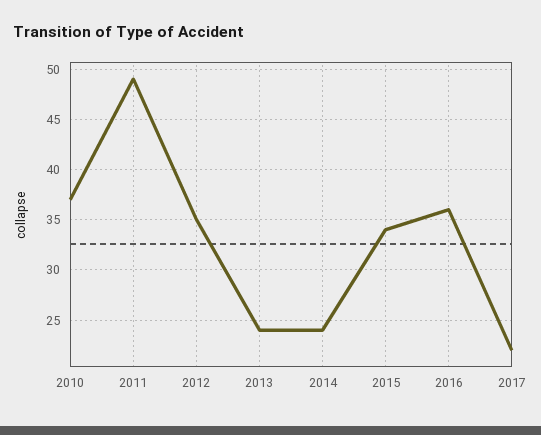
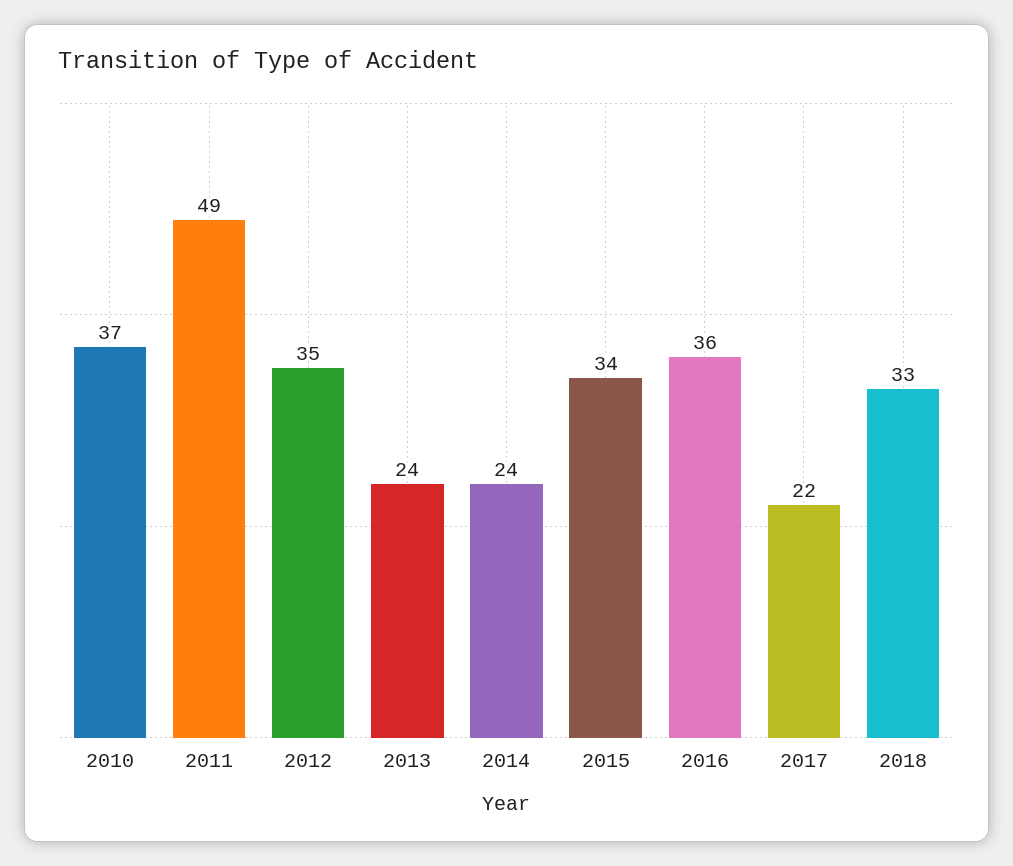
2018: none -> 33

